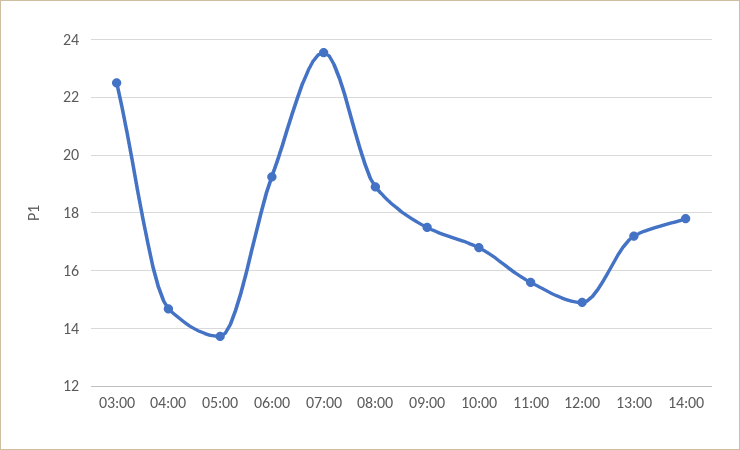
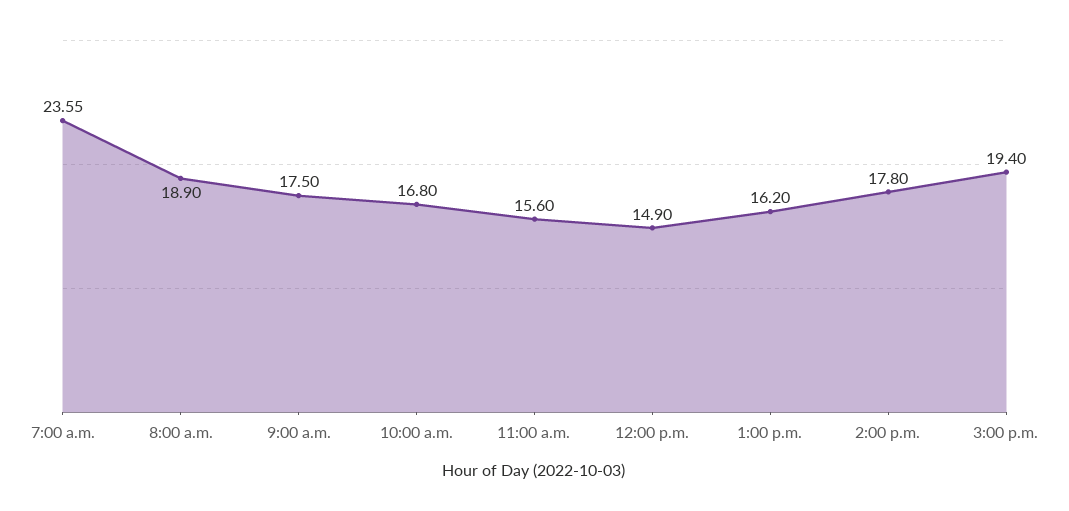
03:00: 22.5 -> none
04:00: 14.75 -> none
05:00: 13.75 -> none
06:00: 19.25 -> none
13:00: 17.25 -> 16.2
3:00 p.m.: none -> 19.4

